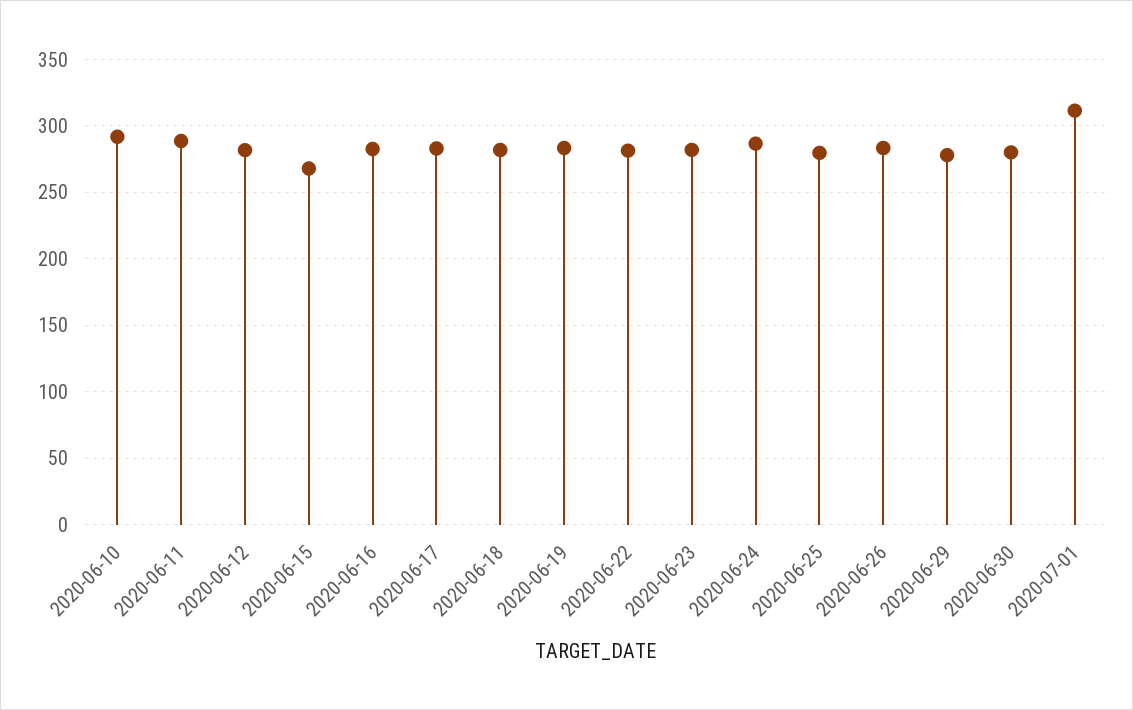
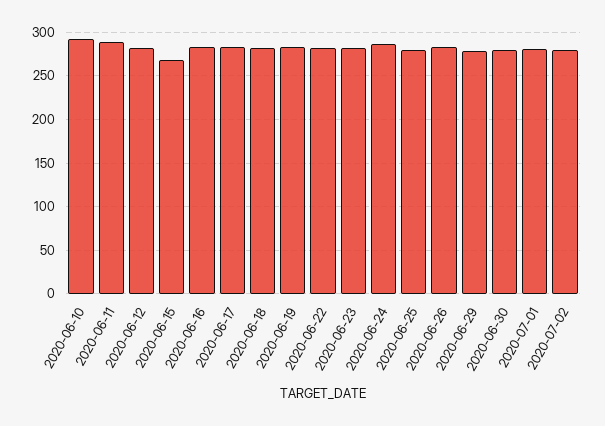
2020-07-01: 310 -> 280
2020-07-02: none -> 280

